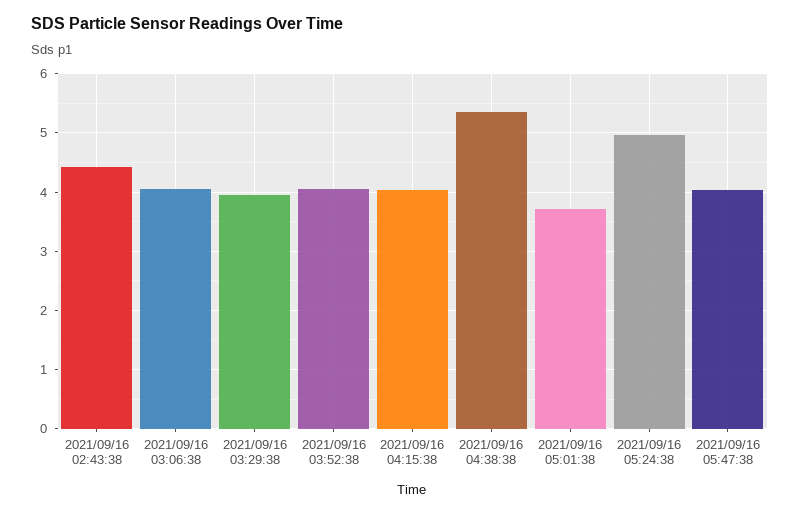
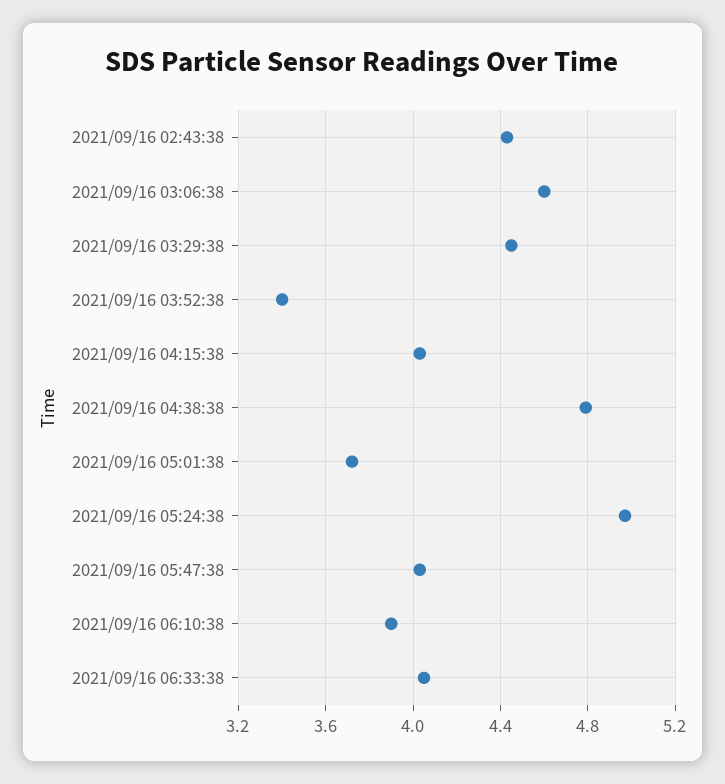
2021/09/16 03:06:38: 4 -> 4.6
2021/09/16 03:29:38: 4 -> 4.45
2021/09/16 03:52:38: 4 -> 3.4
2021/09/16 04:38:38: 5.4 -> 4.8
2021/09/16 06:10:38: none -> 3.9
2021/09/16 06:33:38: none -> 4.05

